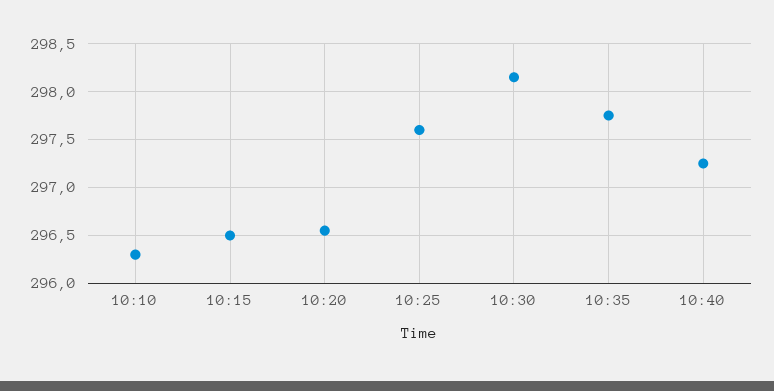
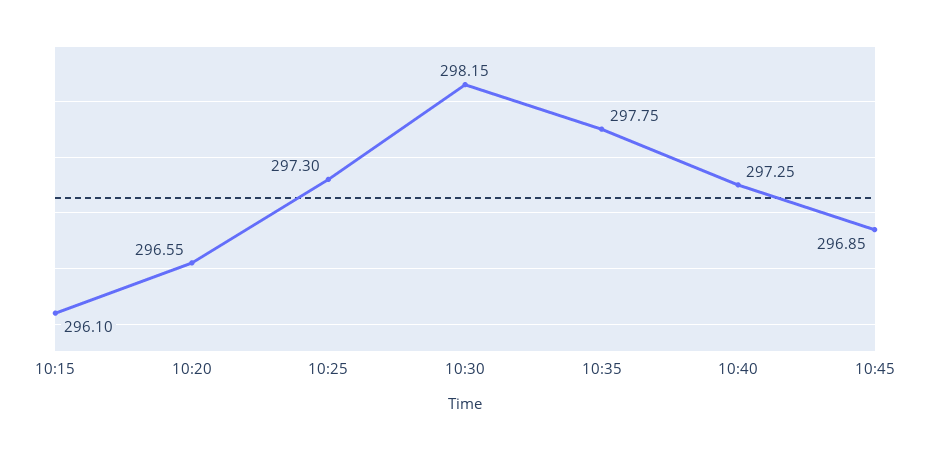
10:10: 296.3 -> none
10:15: 296.5 -> 296.1
10:25: 297.6 -> 297.3
10:45: none -> 296.85

